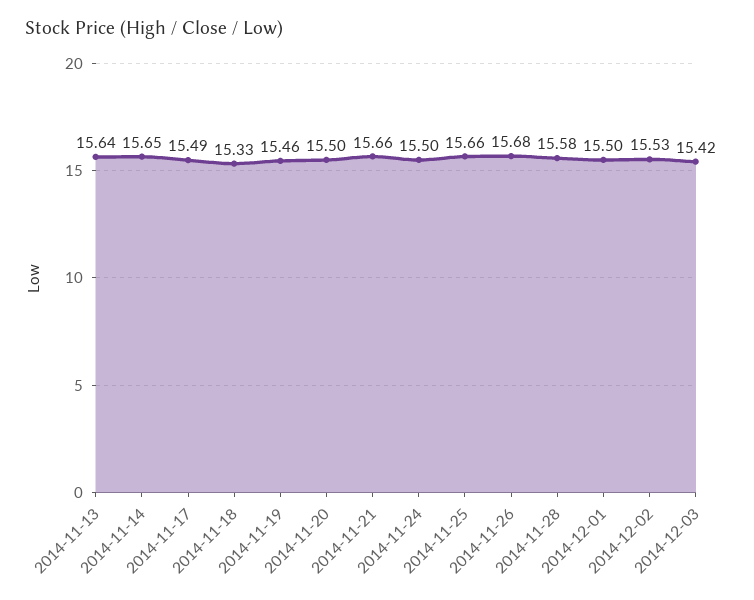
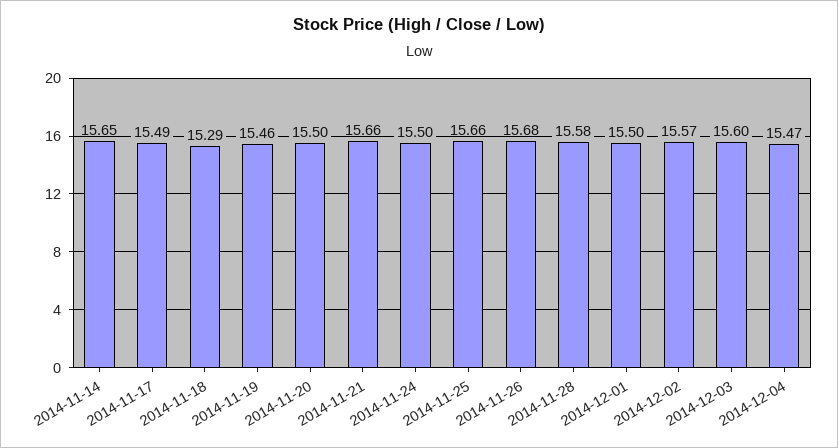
2014-11-13: 15.64 -> none
2014-11-18: 15.33 -> 15.29
2014-12-02: 15.53 -> 15.57
2014-12-03: 15.42 -> 15.6
2014-12-04: none -> 15.47

